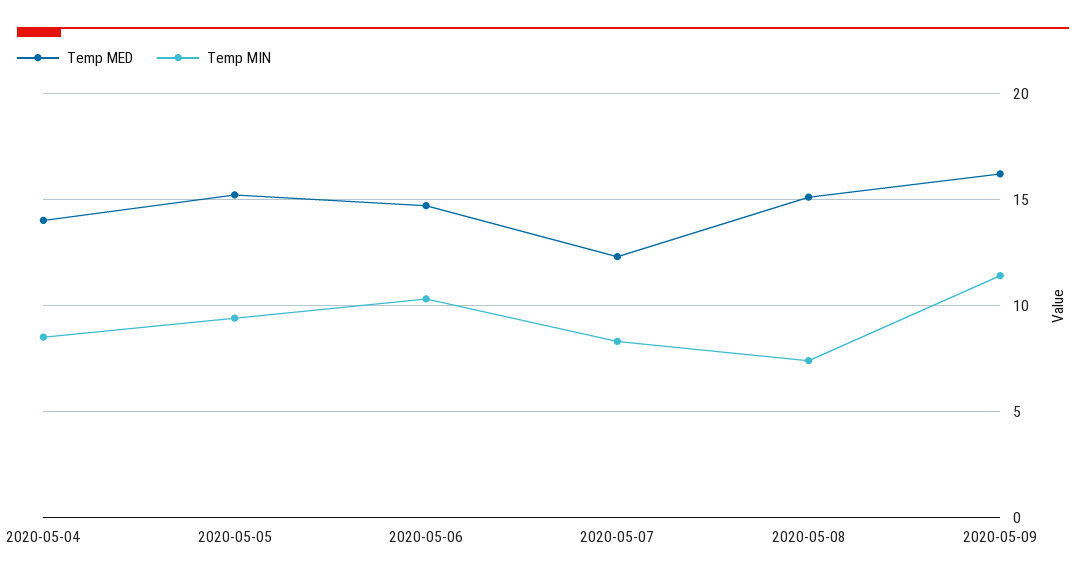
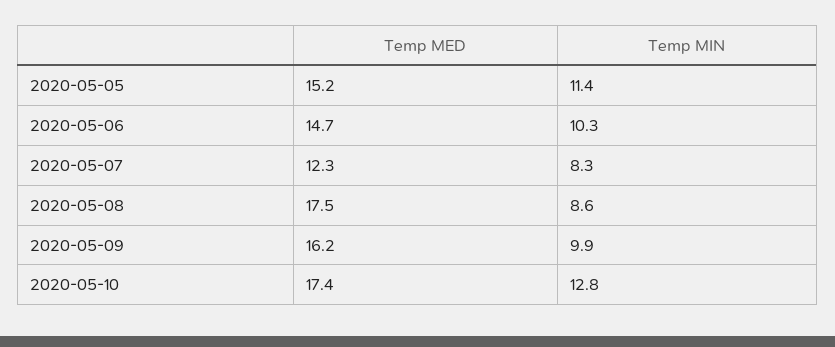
Temp MED, 2020-05-04: 14 -> none
Temp MIN, 2020-05-04: 8.5 -> none
Temp MIN, 2020-05-05: 9.5 -> 11.4
Temp MED, 2020-05-08: 15 -> 17.5
Temp MIN, 2020-05-08: 7.5 -> 8.6
Temp MIN, 2020-05-09: 11.5 -> 9.9
Temp MED, 2020-05-10: none -> 17.4
Temp MIN, 2020-05-10: none -> 12.8

